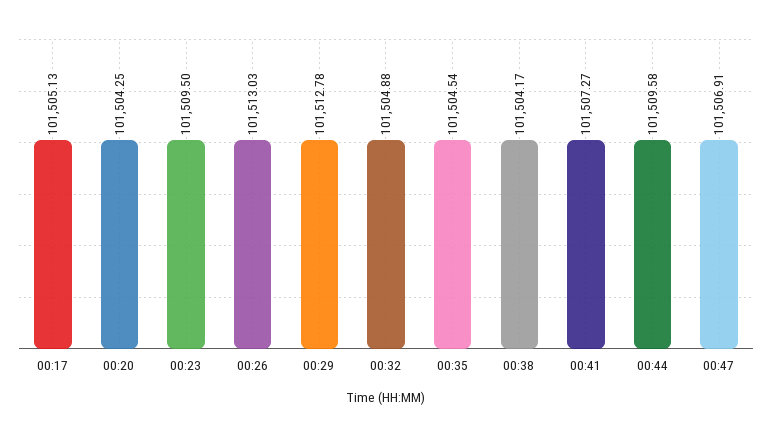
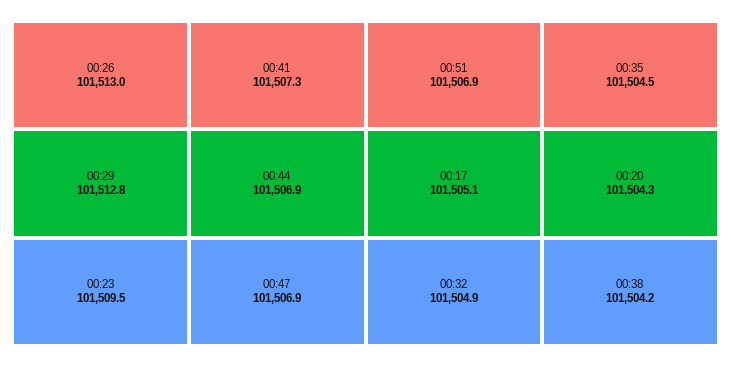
00:44: 101509.58 -> 101506.9
00:51: none -> 101506.9

